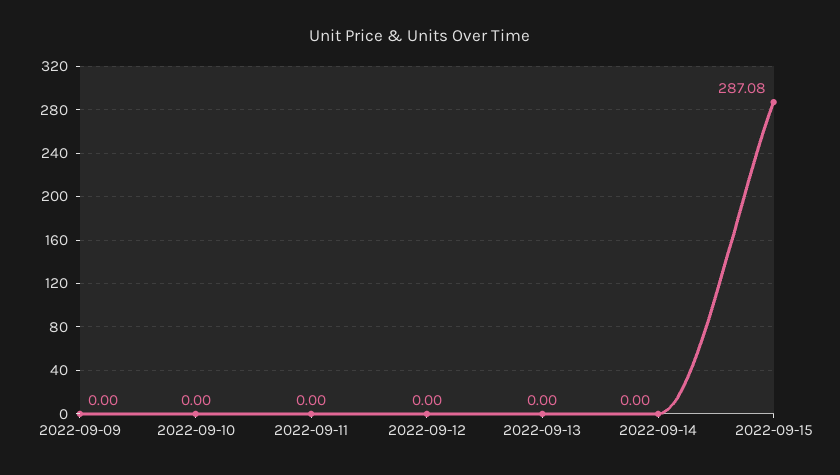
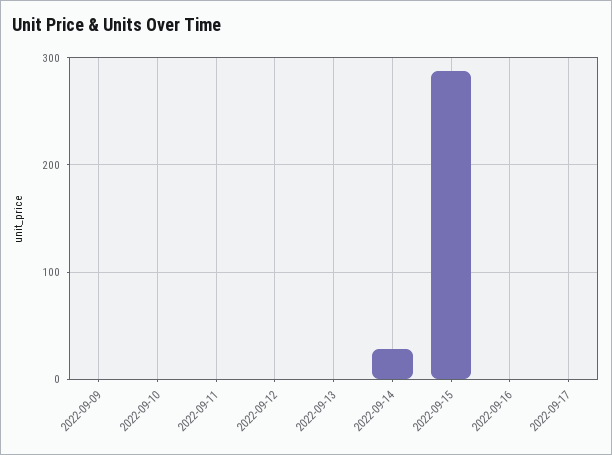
2022-09-14: 0 -> 30
2022-09-16: none -> 0
2022-09-17: none -> 0

